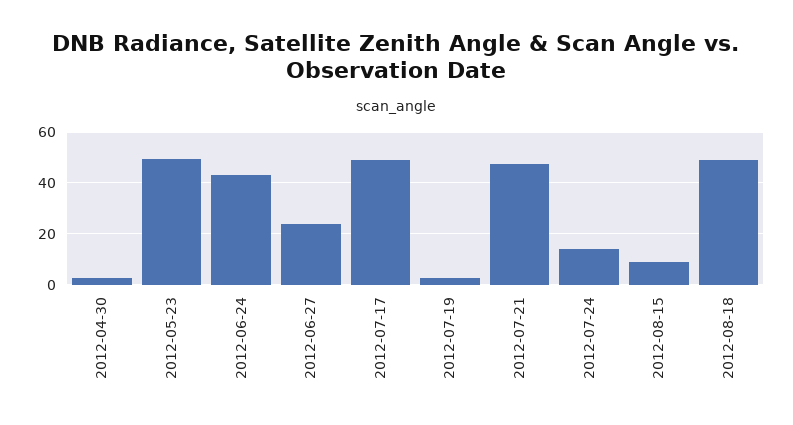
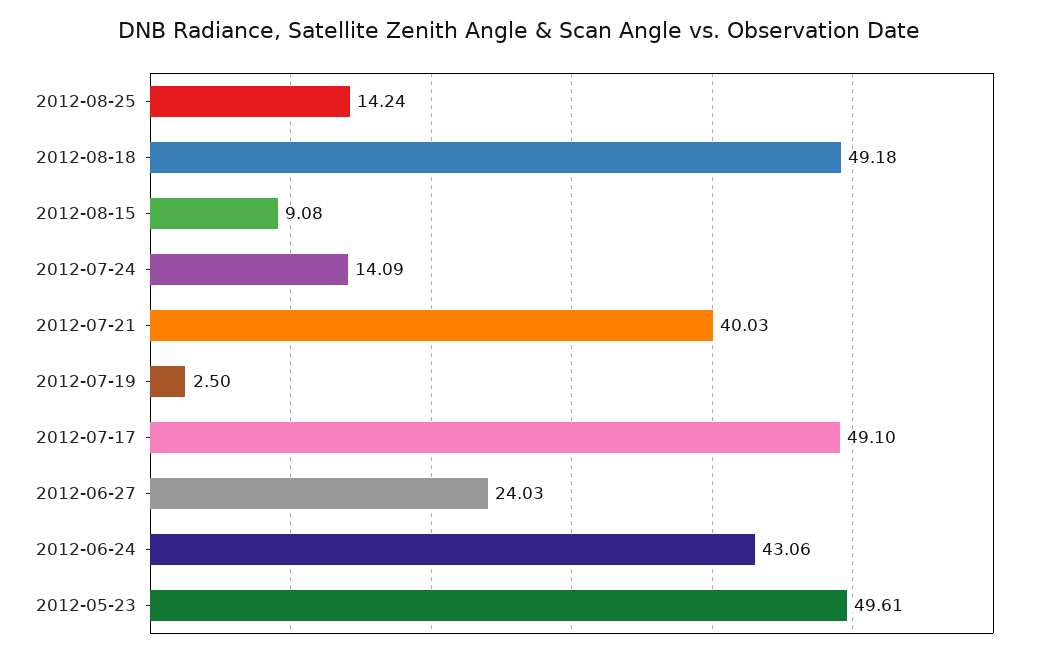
2012-04-30: 2.5 -> none
2012-07-21: 47.5 -> 40.03
2012-08-25: none -> 14.24

